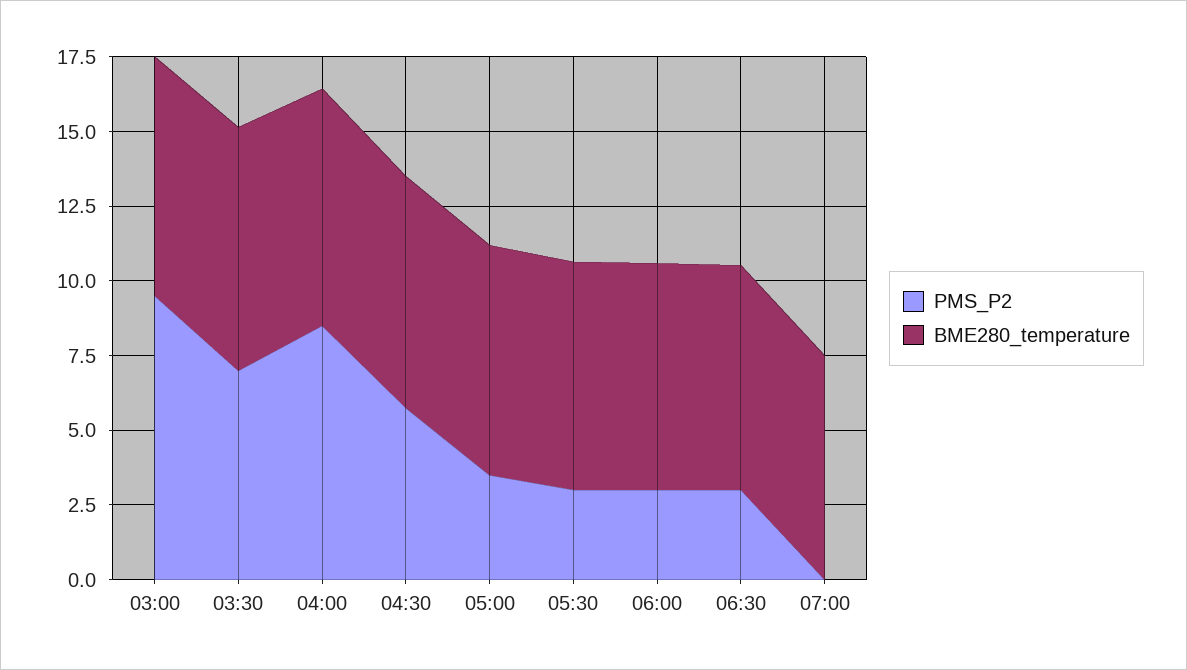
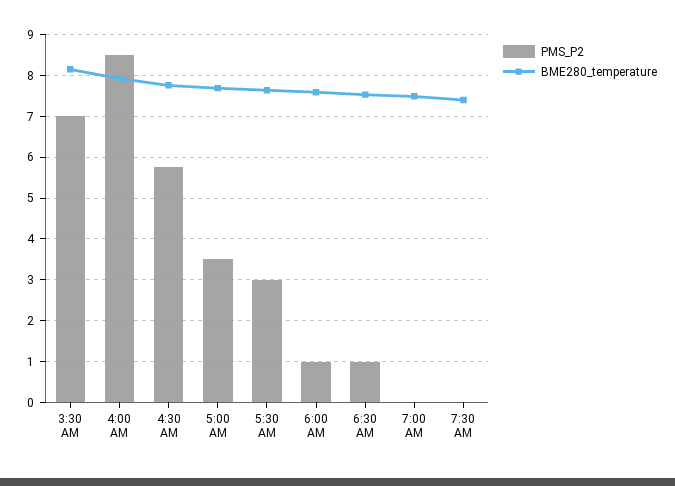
PMS_P2, 03:00: 9.5 -> none
BME280_temperature, 03:00: 8 -> none
PMS_P2, 06:00: 3 -> 1
PMS_P2, 06:30: 3 -> 1
PMS_P2, 7:30 AM: none -> 0
BME280_temperature, 7:30 AM: none -> 7.4

